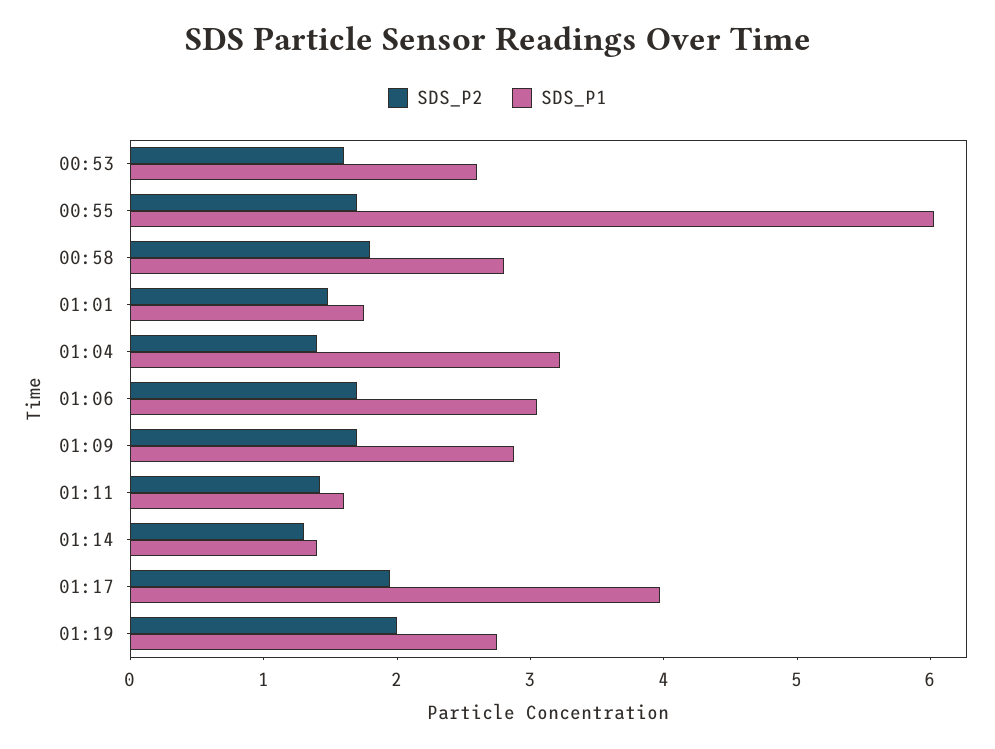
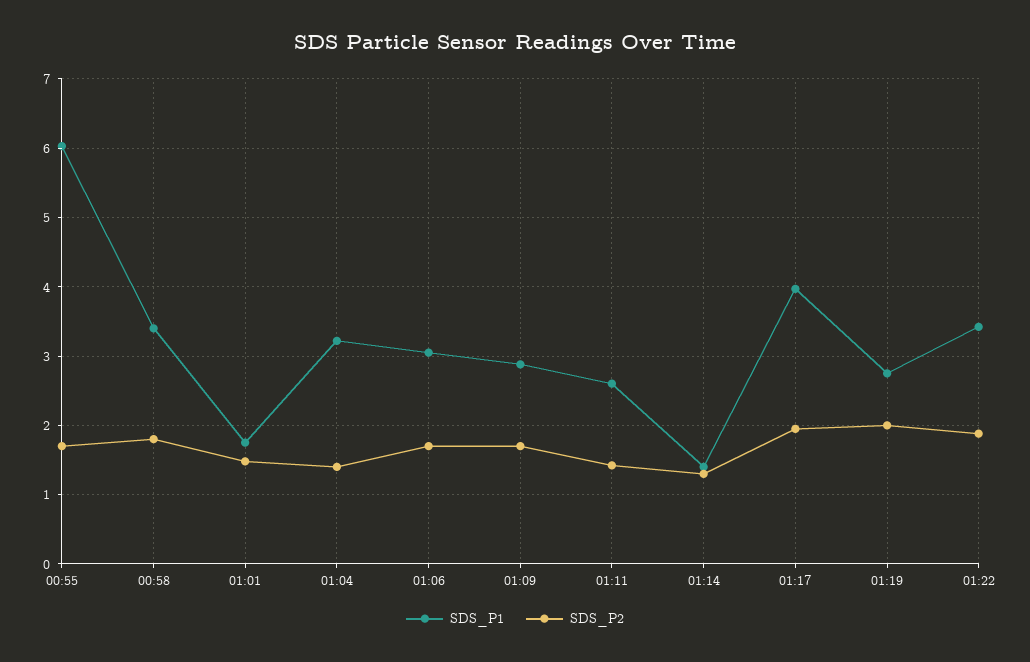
SDS_P2, 00:53: 1.6 -> none
SDS_P1, 00:53: 2.6 -> none
SDS_P1, 00:58: 2.8 -> 3.4
SDS_P1, 01:11: 1.6 -> 2.6
SDS_P1, 01:22: none -> 3.4
SDS_P2, 01:22: none -> 1.9

